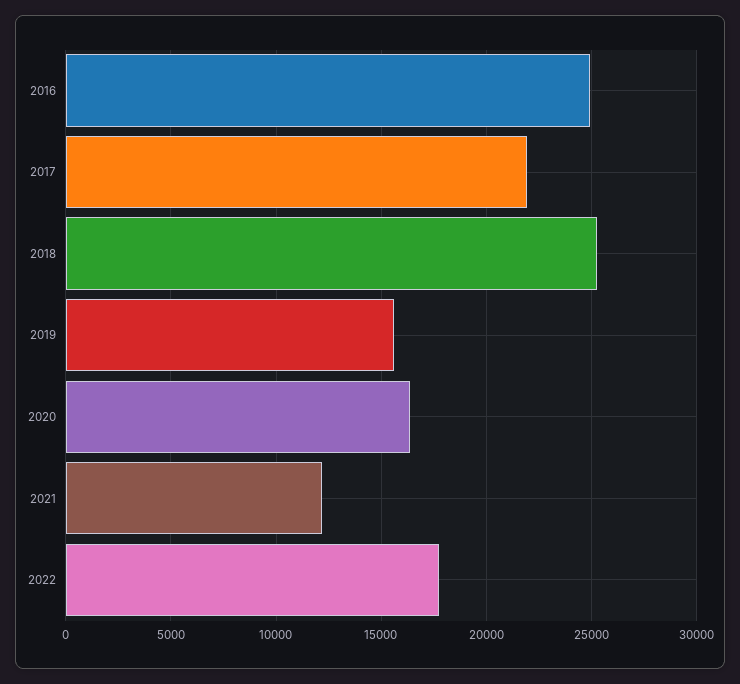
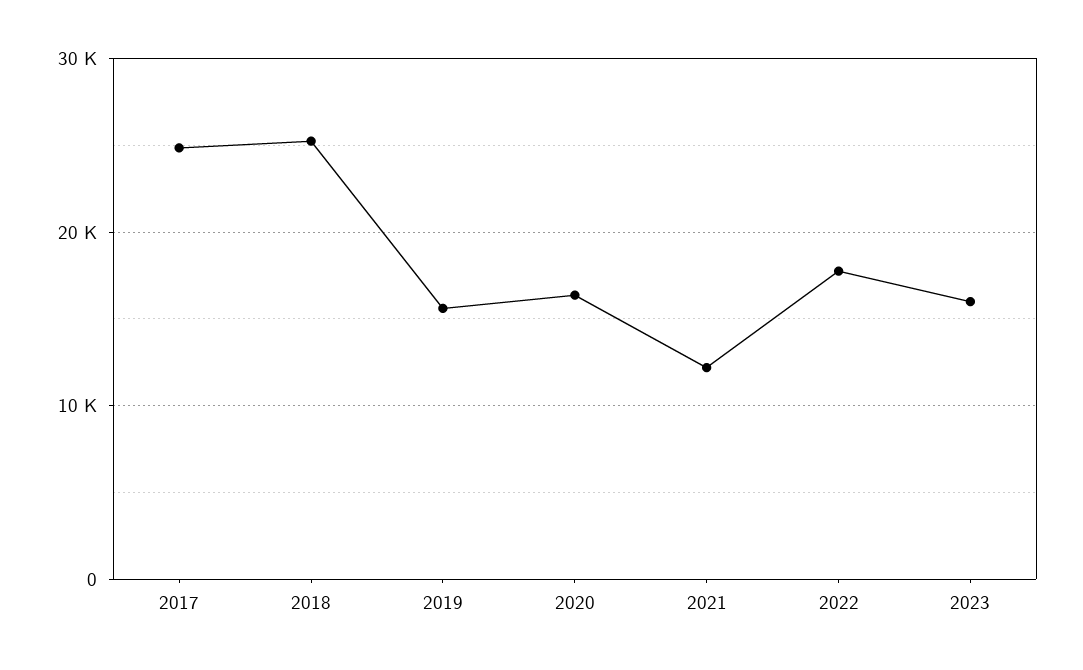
2016: 25000 -> none
2017: 22000 -> 25000
2023: none -> 16000

